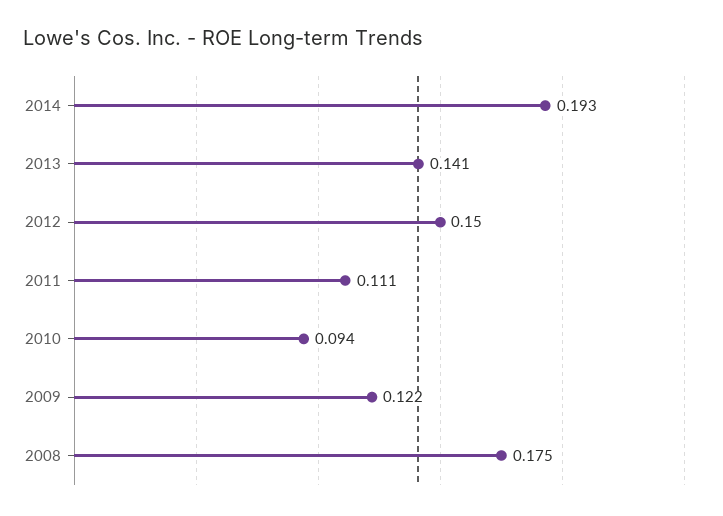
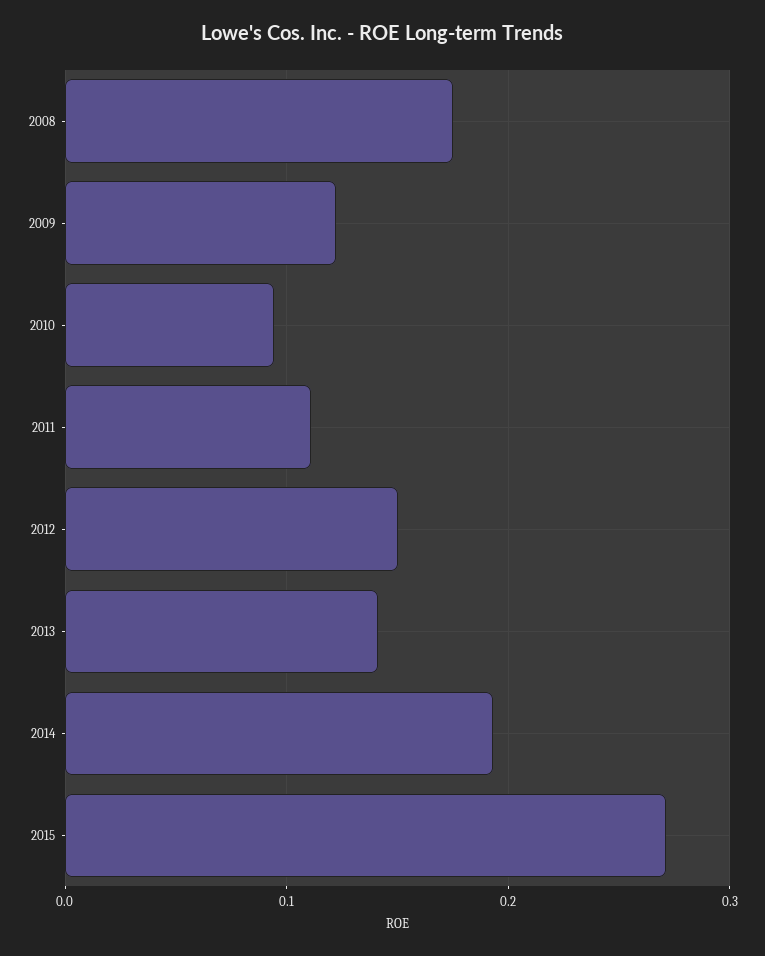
2015: none -> 0.27

